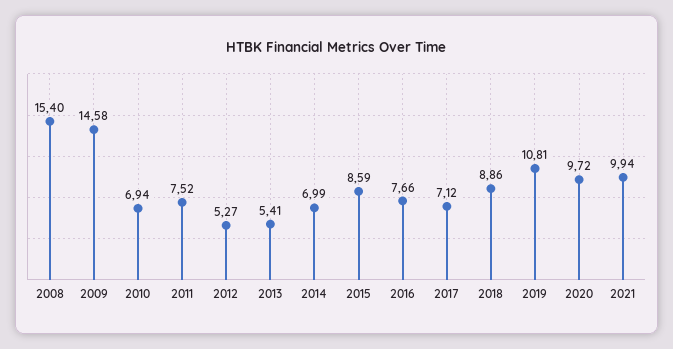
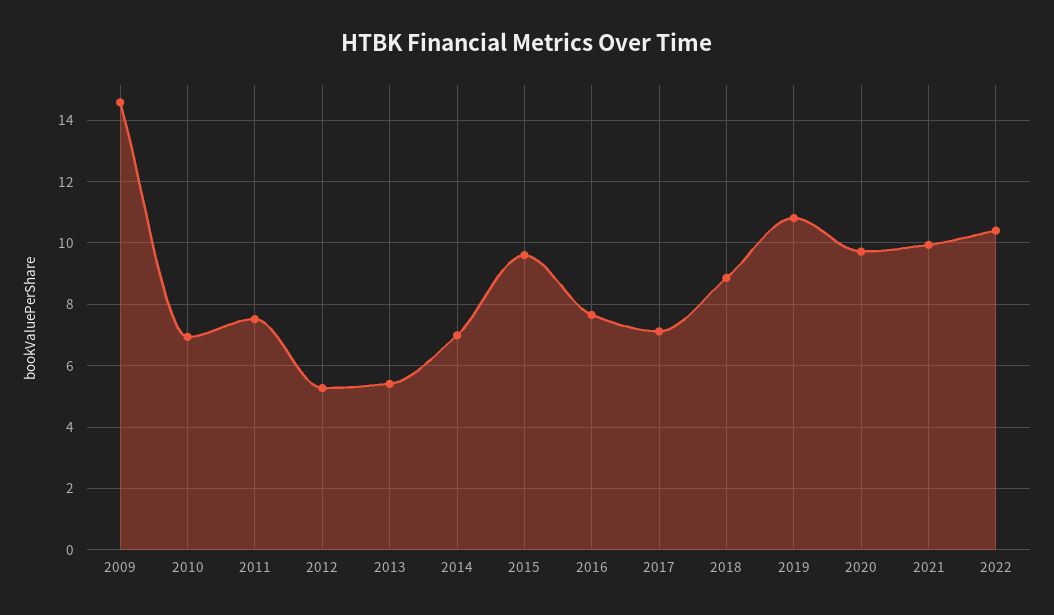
2008: 15.4 -> none
2015: 8.59 -> 9.6
2022: none -> 10.4

